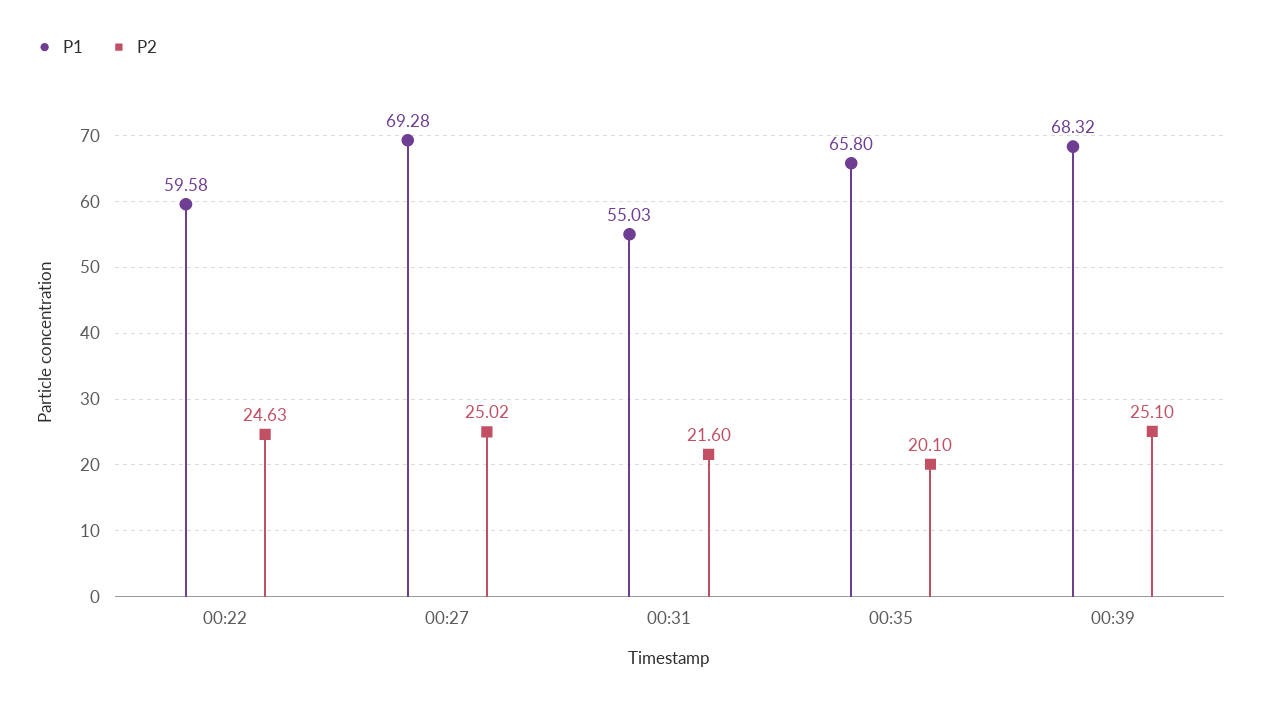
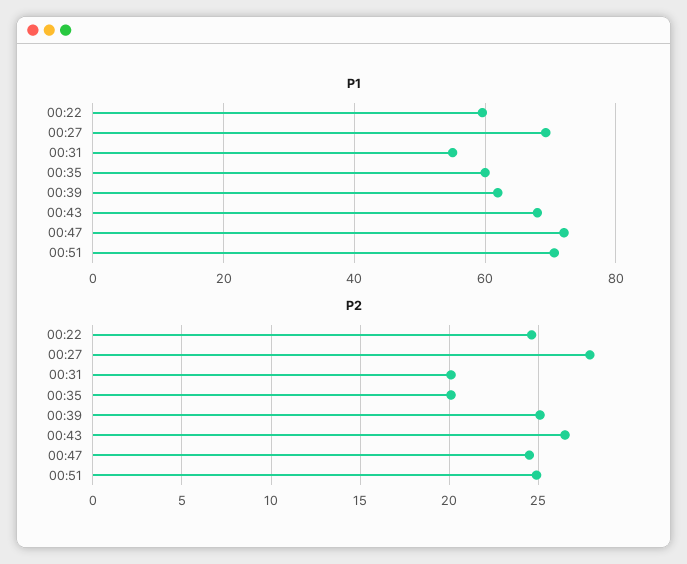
P2, 00:27: 25.02 -> 28
P2, 00:31: 21.6 -> 20
P1, 00:35: 65.8 -> 60
P1, 00:39: 68.32 -> 62
P1, 00:43: none -> 68
P1, 00:47: none -> 72
P1, 00:51: none -> 70
P2, 00:43: none -> 26.5
P2, 00:47: none -> 24.5
P2, 00:51: none -> 25

